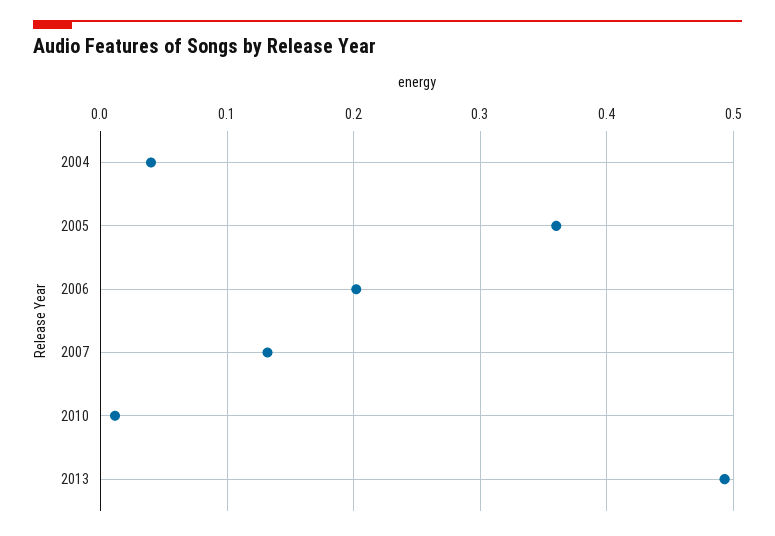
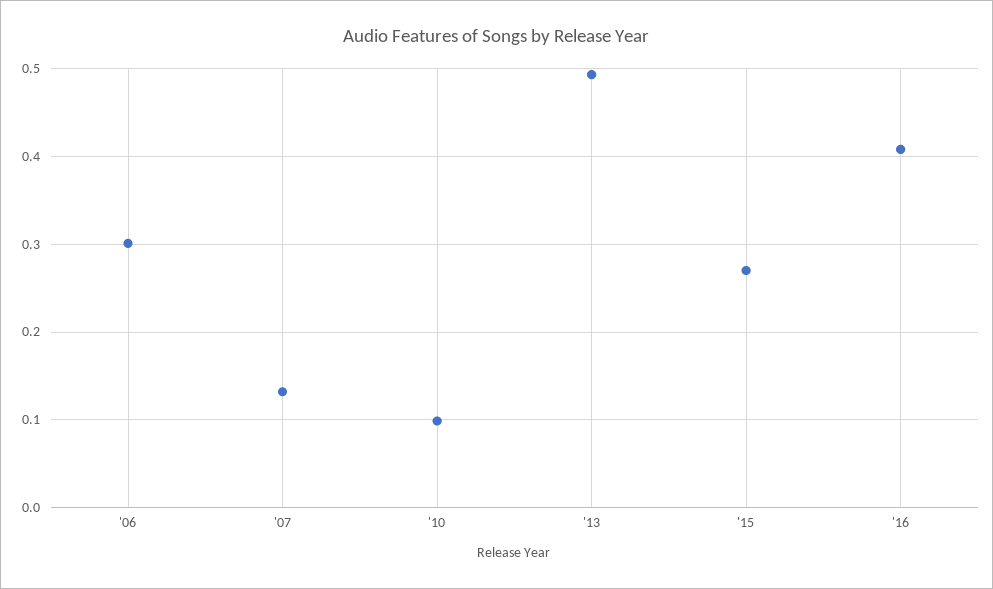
2004: 0.04 -> none
2005: 0.36 -> none
2006: 0.2 -> 0.3
2010: 0.01 -> 0.1
'15: none -> 0.27
'16: none -> 0.41

